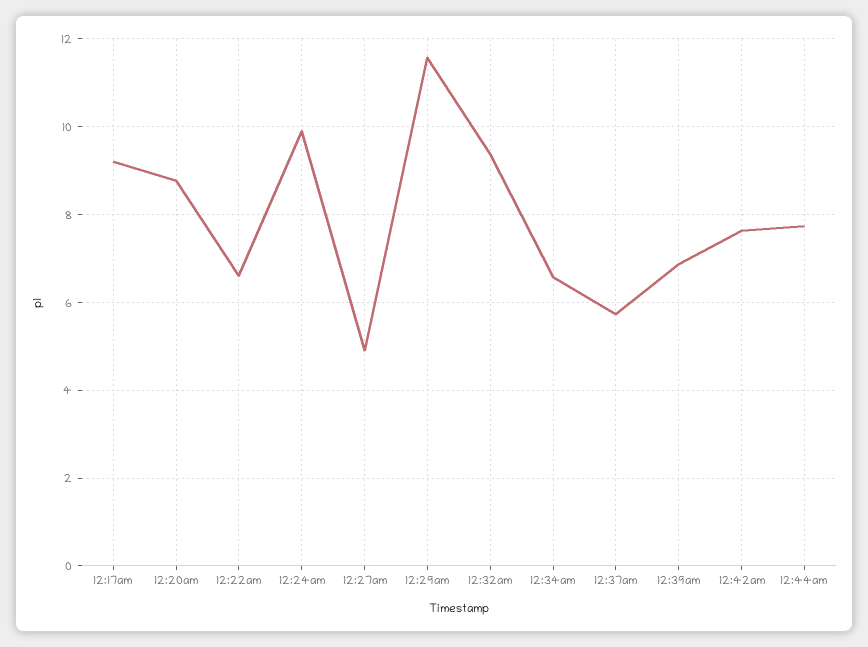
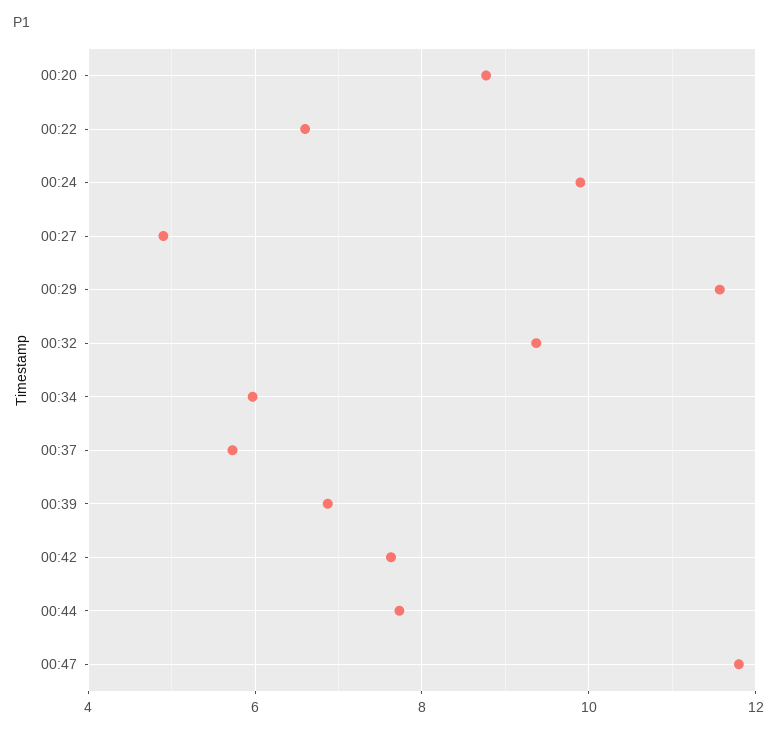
12:17am: 9.2 -> none
12:34am: 6.6 -> 6
00:47: none -> 11.8

